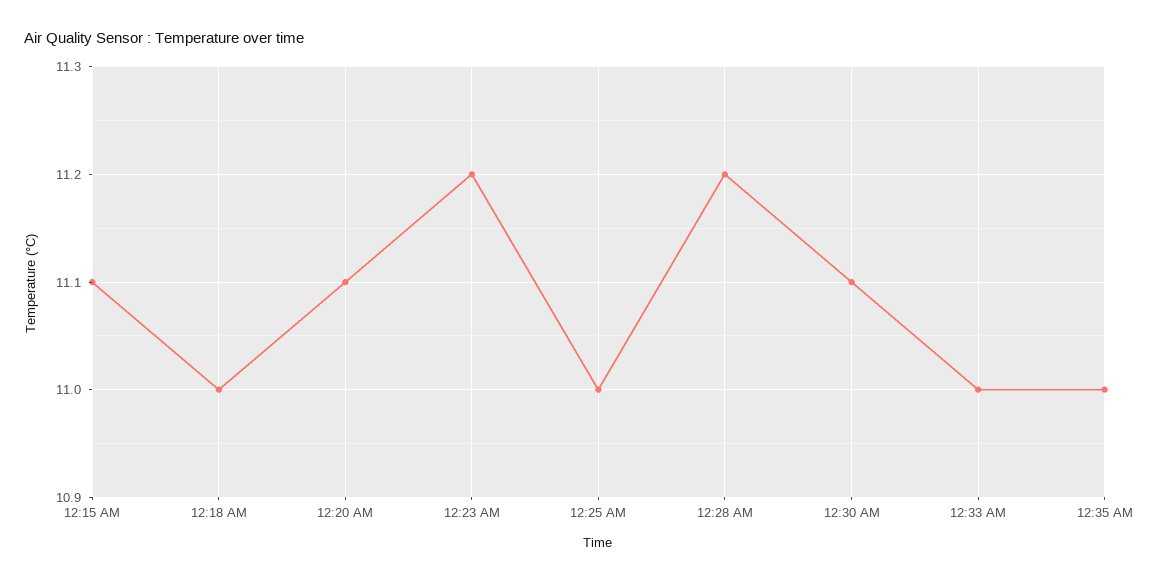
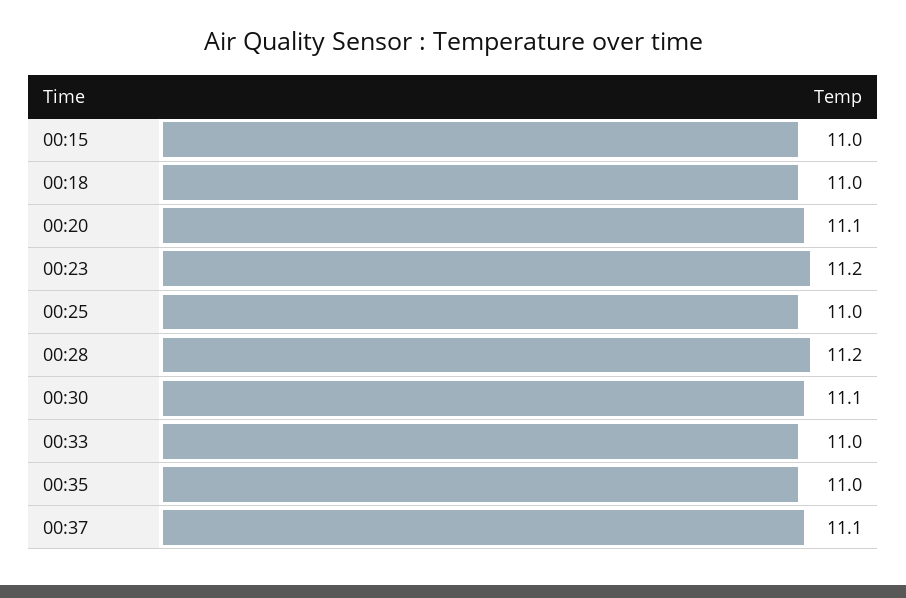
12:15 AM: 11.1 -> 11
00:37: none -> 11.1

